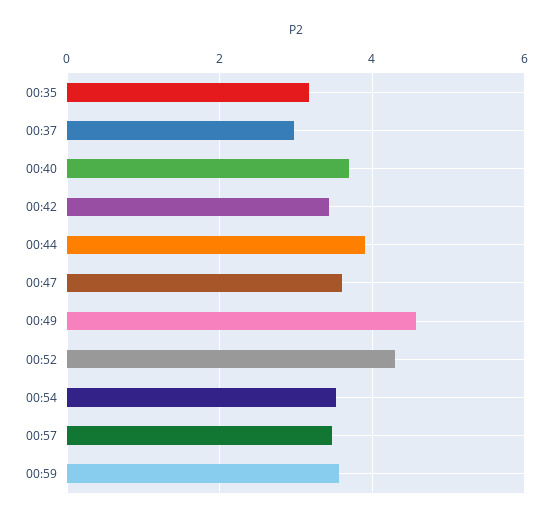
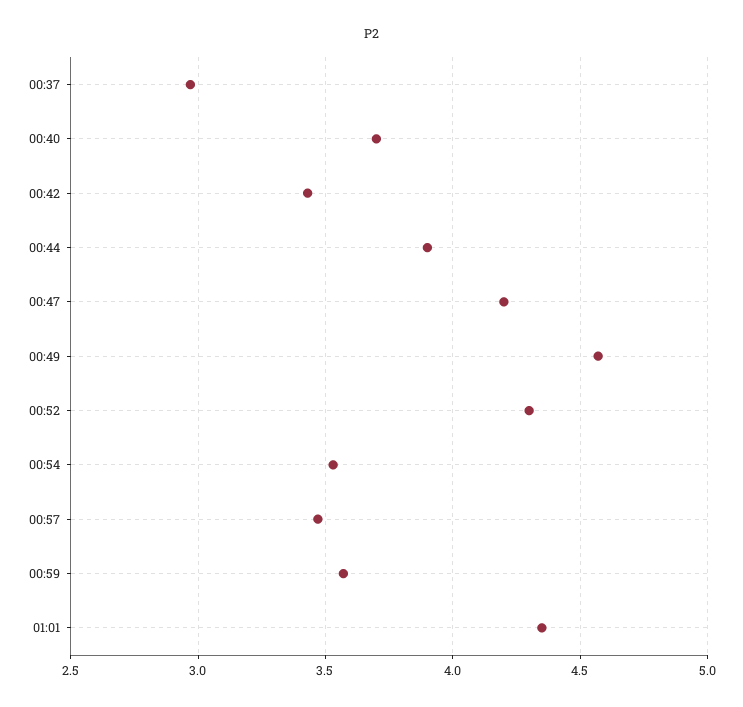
00:35: 3.2 -> none
00:47: 3.6 -> 4.2
01:01: none -> 4.35

